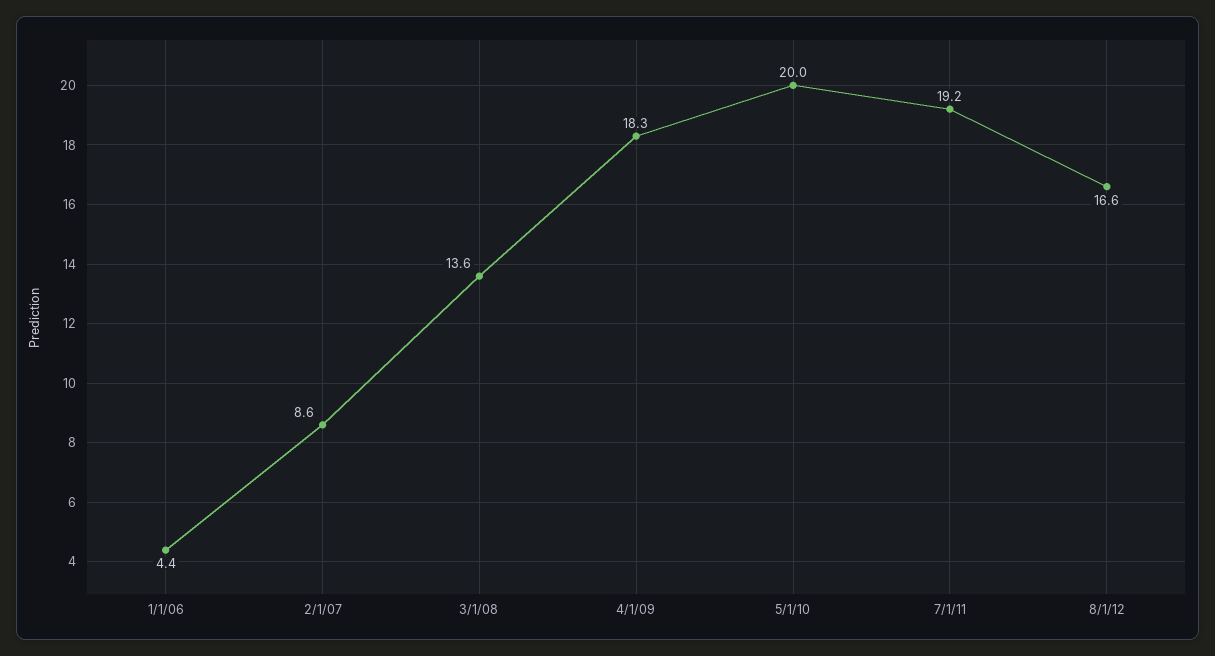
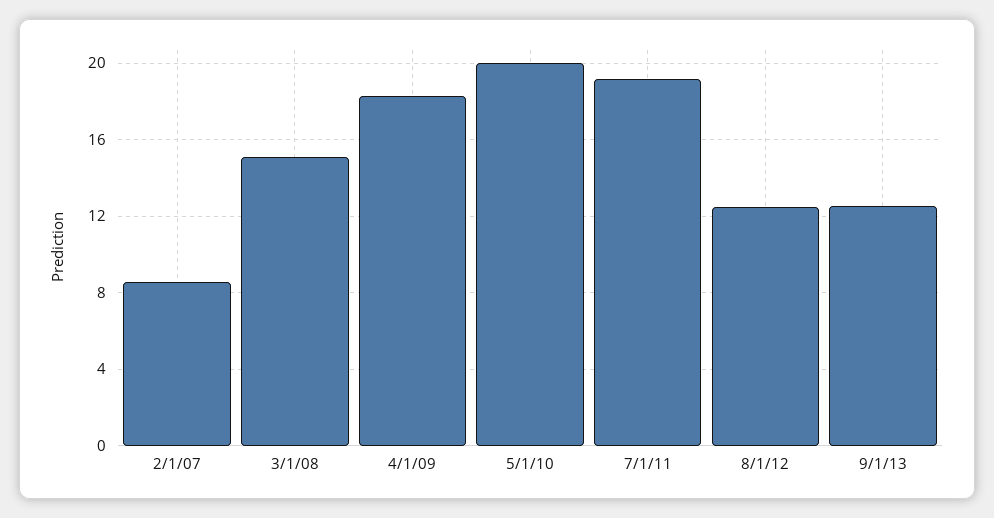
1/1/06: 4.4 -> none
3/1/08: 13.6 -> 15
8/1/12: 16.6 -> 12.5
9/1/13: none -> 12.5

